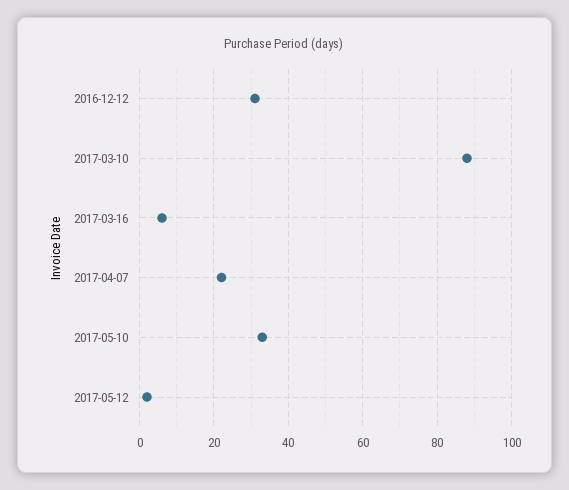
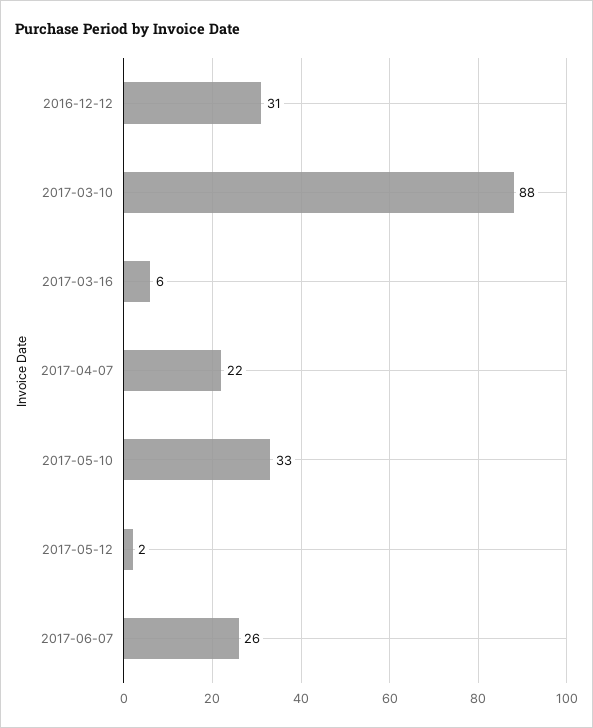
2017-06-07: none -> 26

